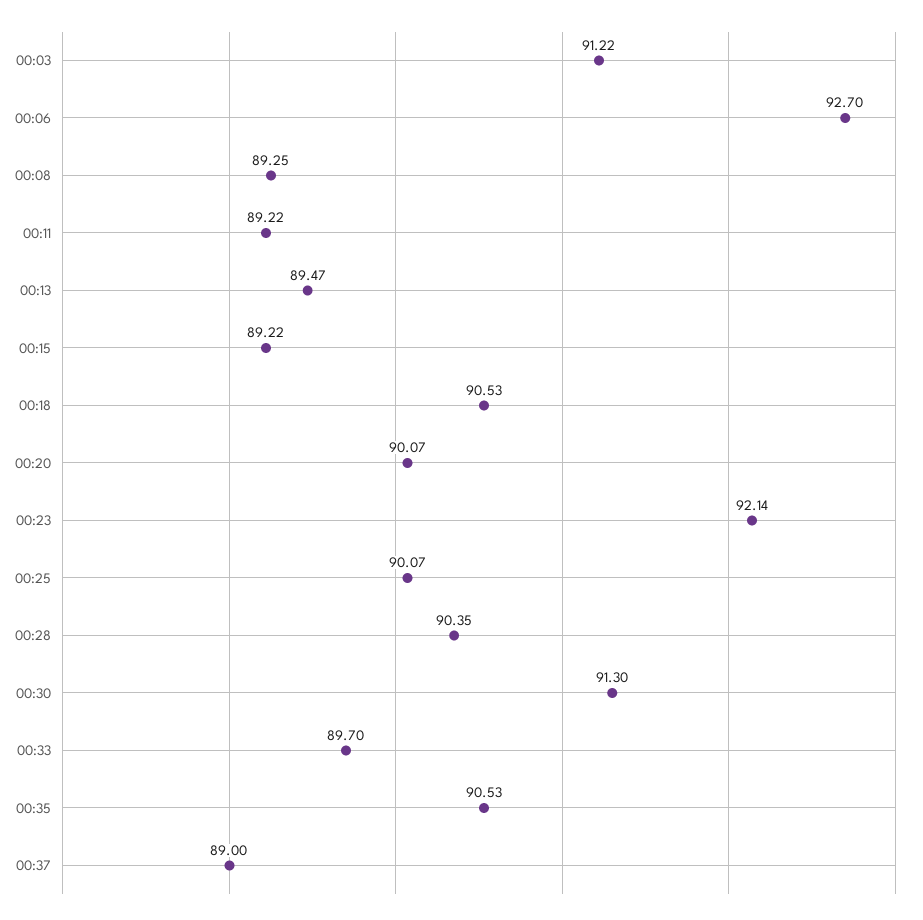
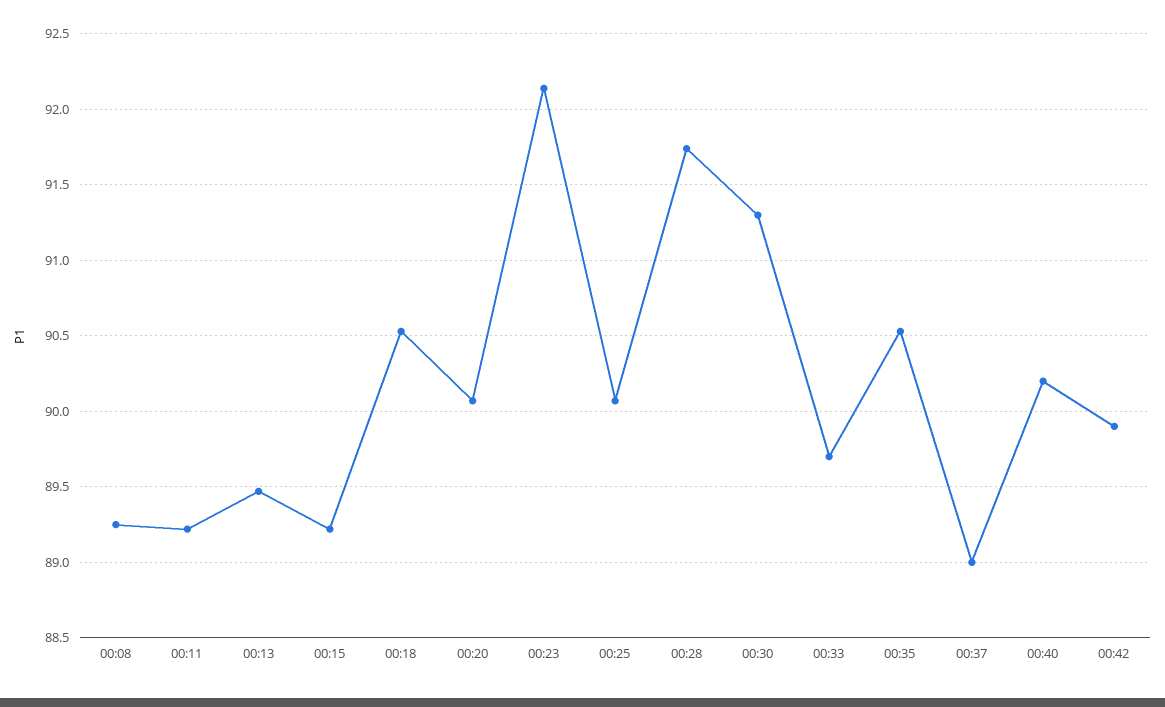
00:03: 91.22 -> none
00:06: 92.7 -> none
00:28: 90.35 -> 91.75
00:40: none -> 90.2
00:42: none -> 89.9

